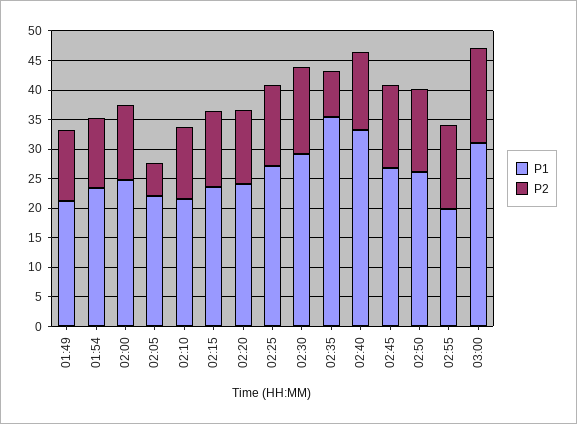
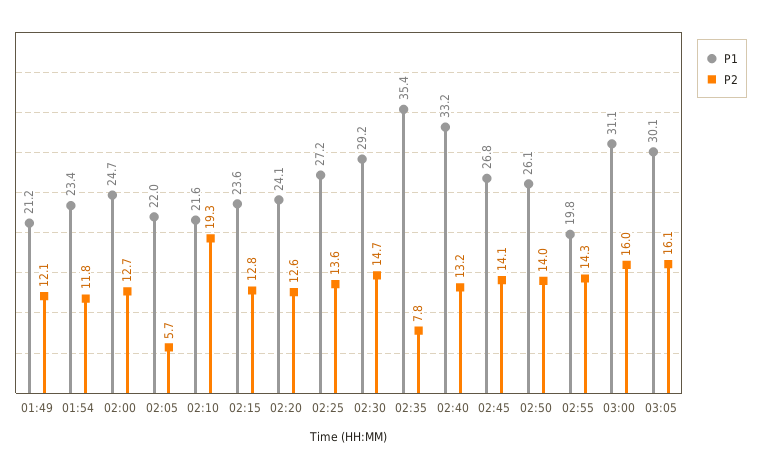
P2, 02:10: 12.5 -> 19.3
P1, 03:05: none -> 30.1
P2, 03:05: none -> 16.1

